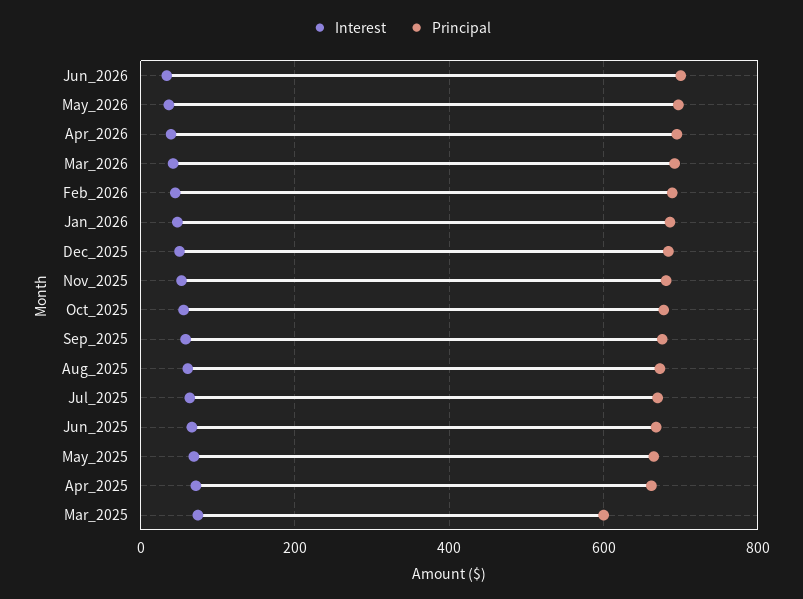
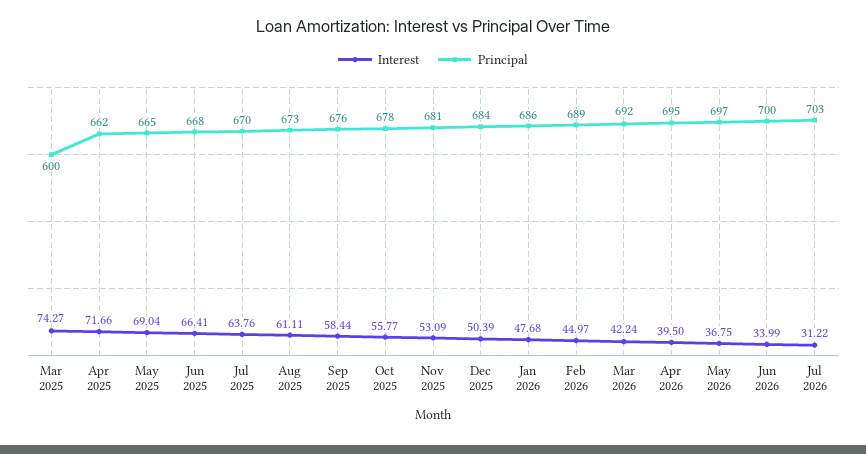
Interest, Jul 2026: none -> 31.22
Principal, Jul 2026: none -> 703

